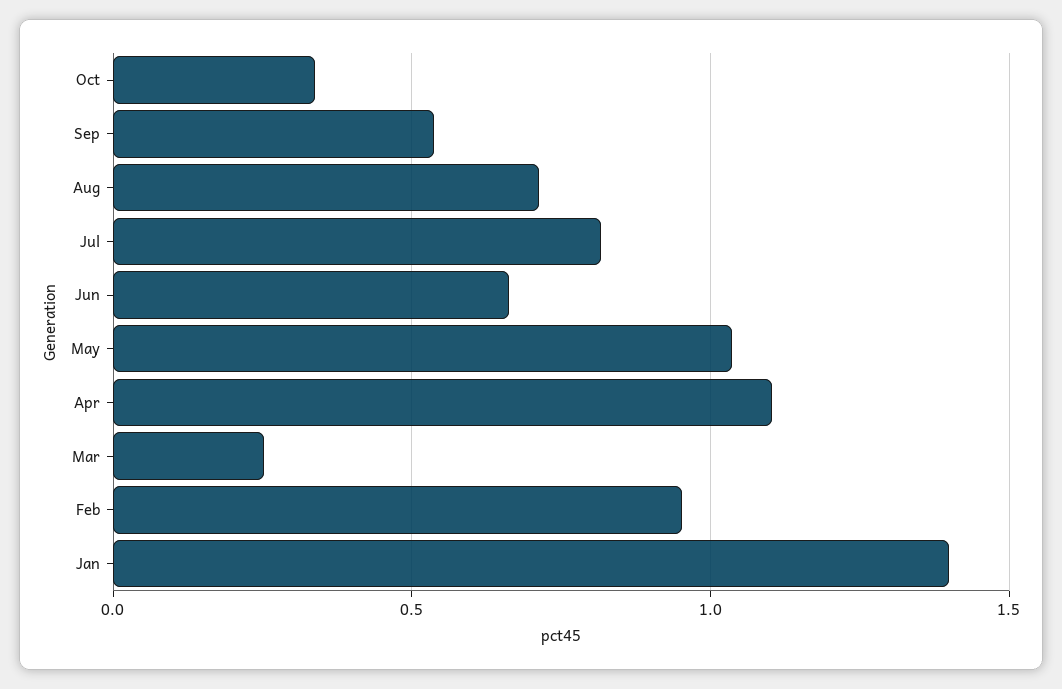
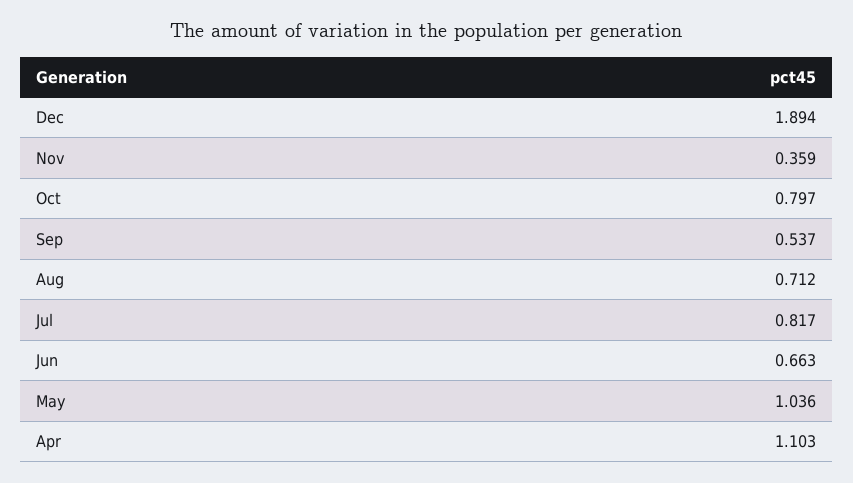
Oct: 0.35 -> 0.797
Mar: 0.25 -> none
Feb: 0.95 -> none
Jan: 1.4 -> none
Dec: none -> 1.894
Nov: none -> 0.359

